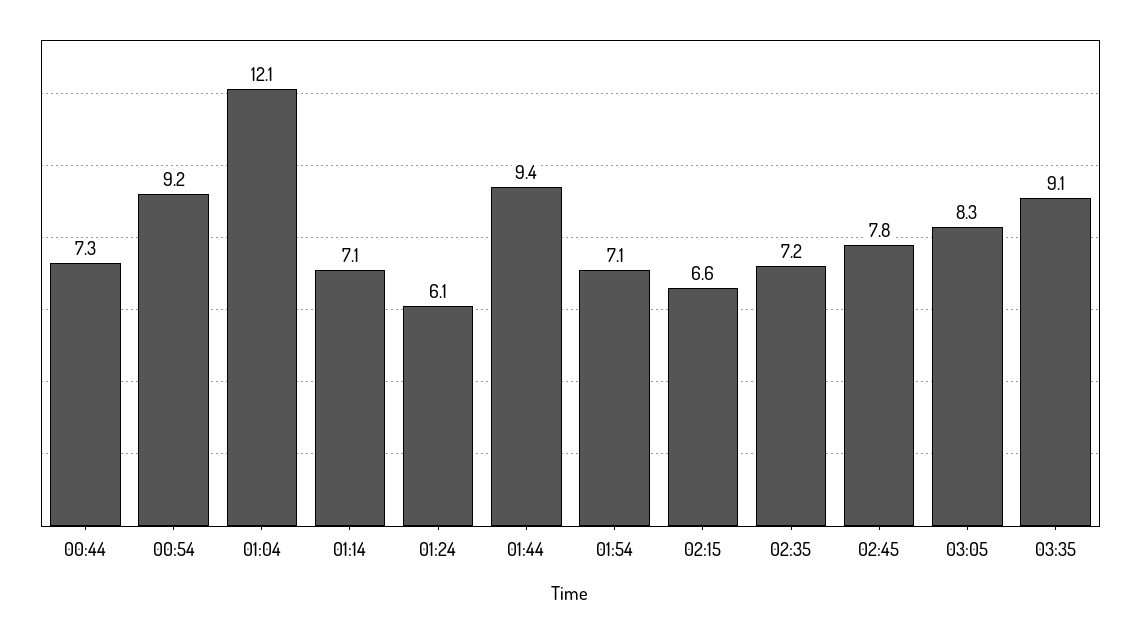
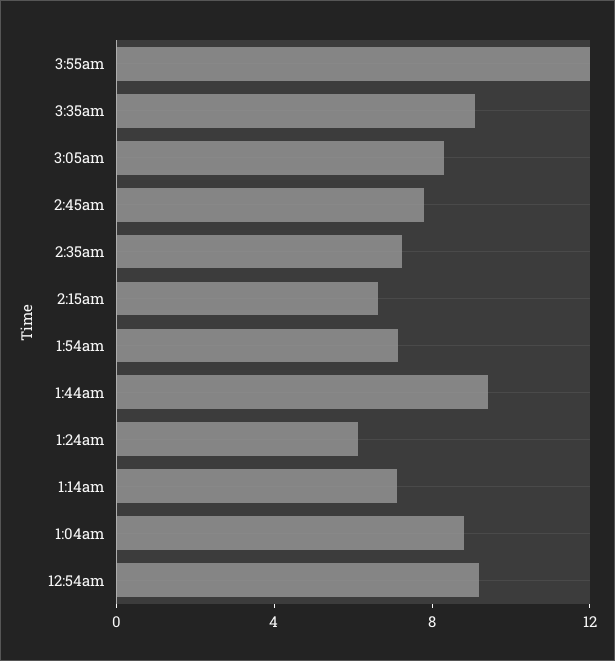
00:44: 7.3 -> none
01:04: 12.1 -> 9
3:55am: none -> 12

